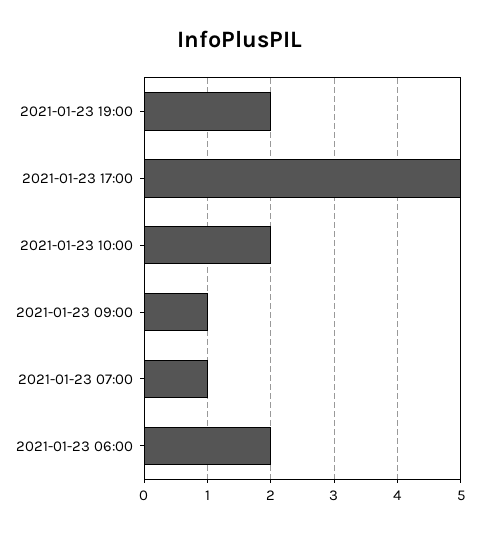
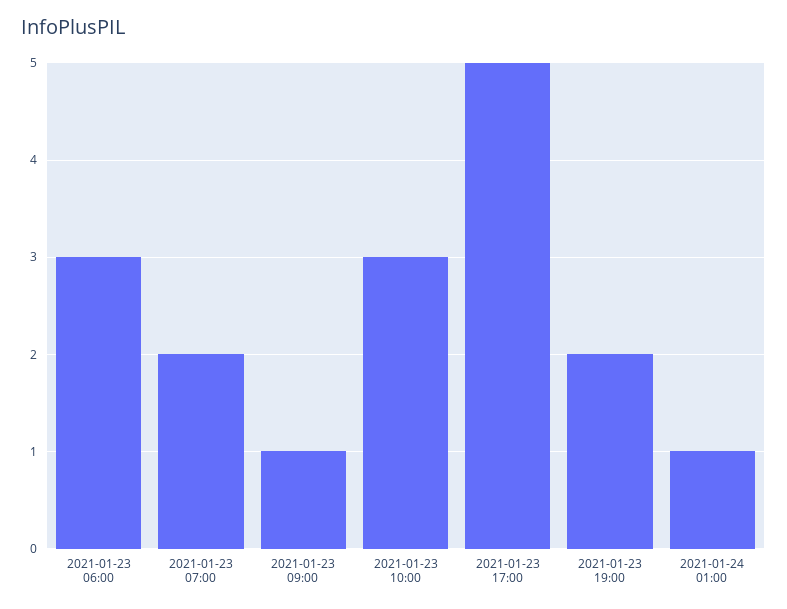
2021-01-23 10:00: 2 -> 3
2021-01-23 07:00: 1 -> 2
2021-01-23 06:00: 2 -> 3
2021-01-24 01:00: none -> 1

